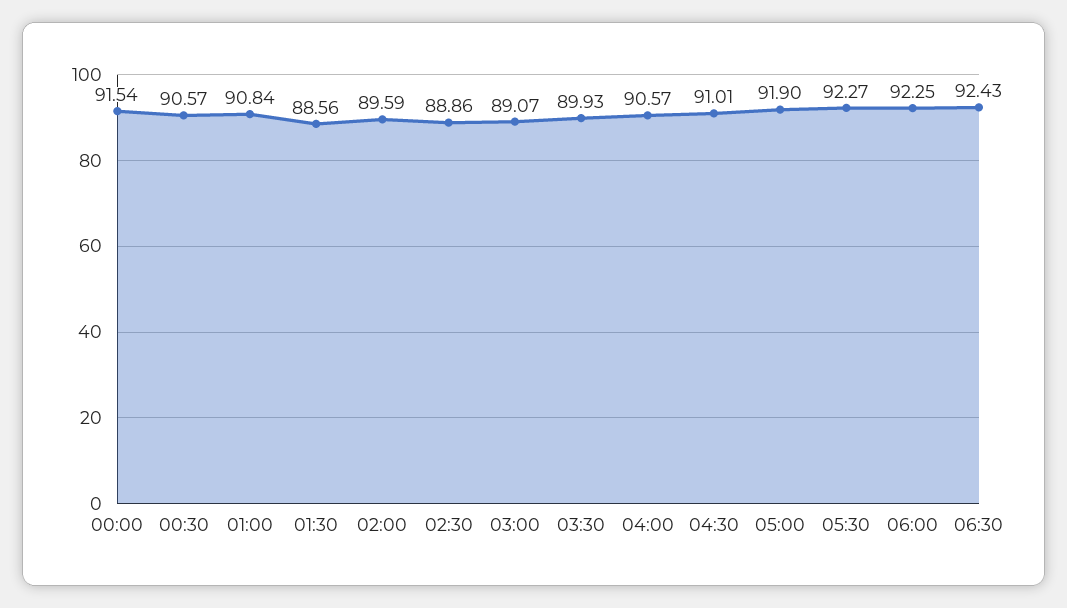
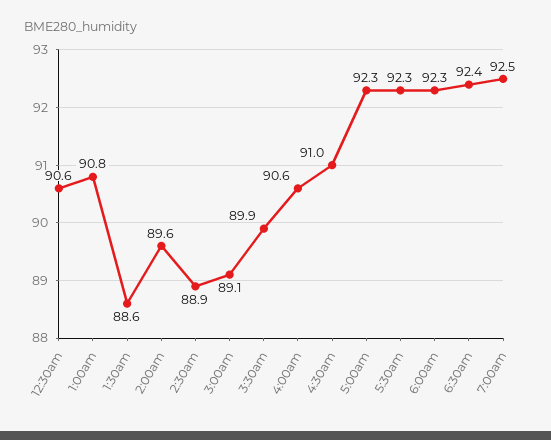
00:00: 91.54 -> none
05:00: 91.9 -> 92.3
7:00am: none -> 92.5

